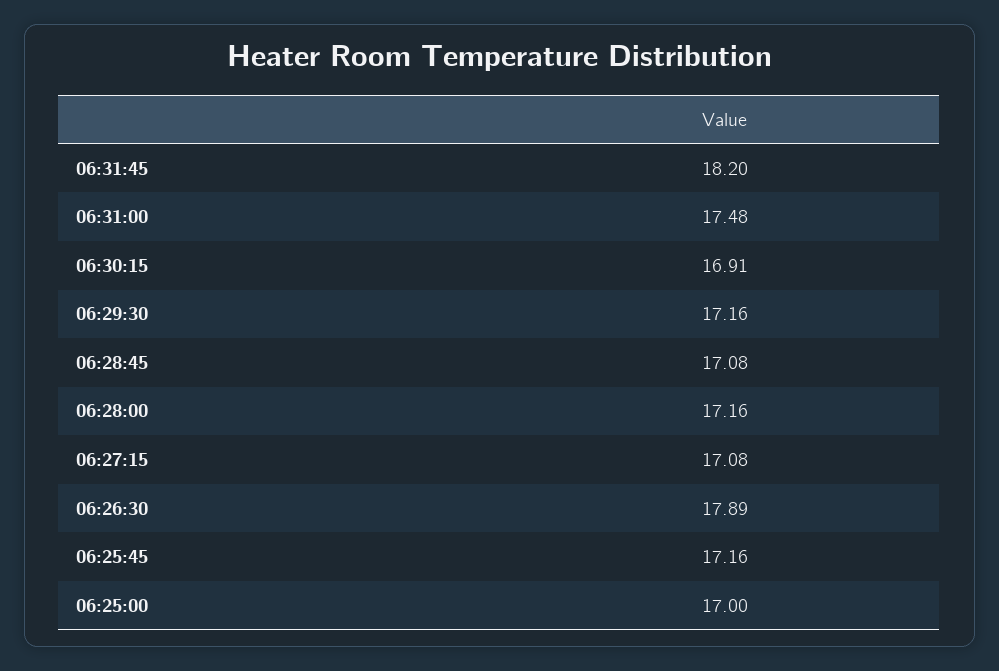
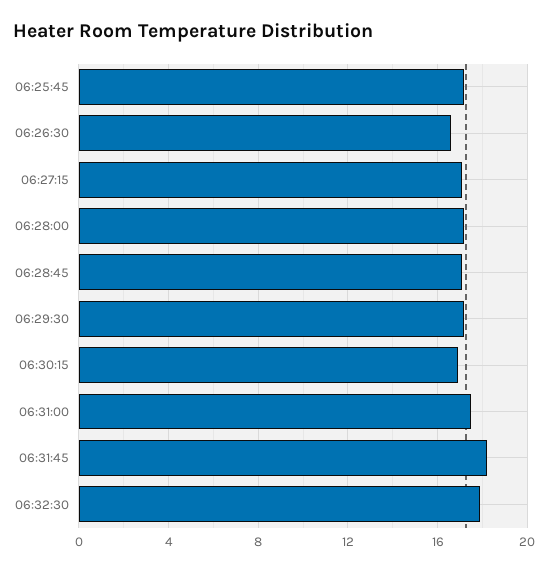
06:26:30: 17.89 -> 16.5
06:25:00: 17 -> none
06:32:30: none -> 18

